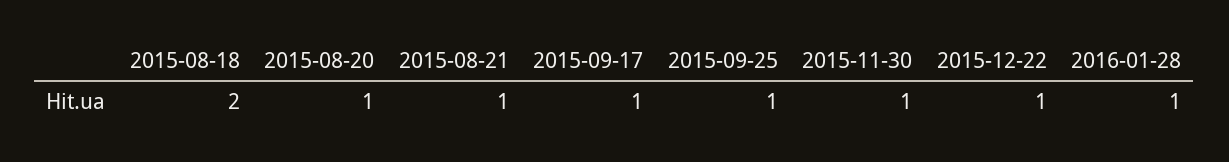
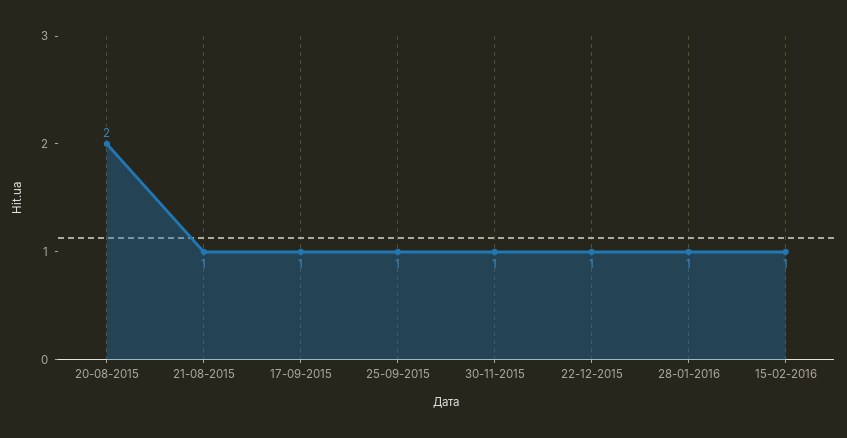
2015-08-18: 2 -> none
2015-08-20: 1 -> 2
15-02-2016: none -> 1

